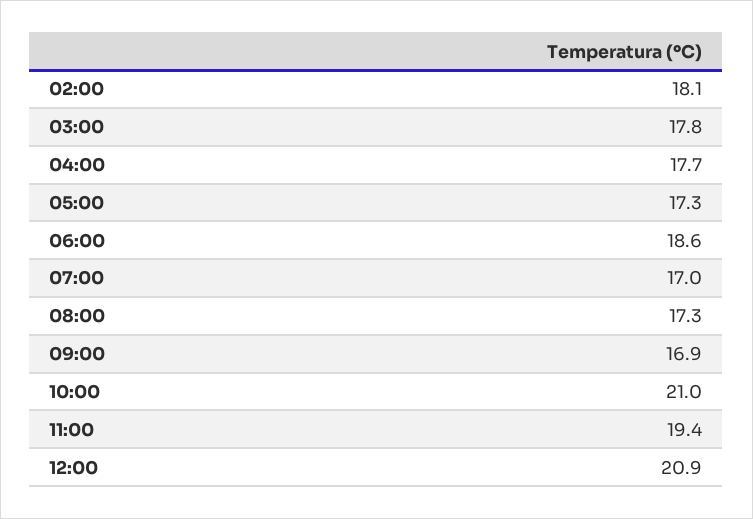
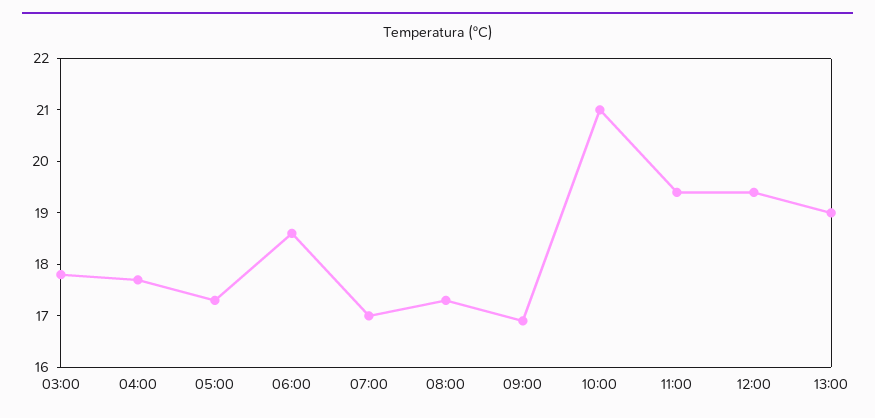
02:00: 18.1 -> none
12:00: 20.9 -> 19.5
13:00: none -> 19

